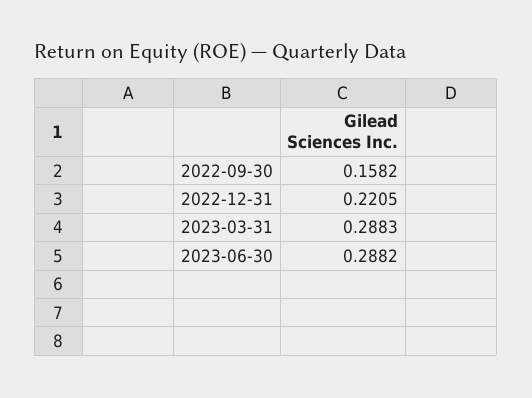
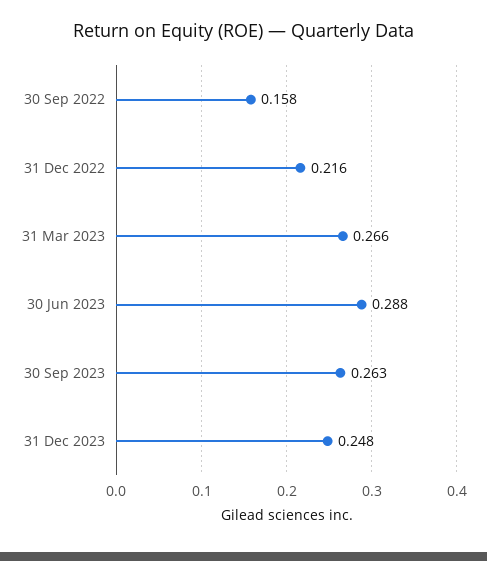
2022-12-31: 0.2205 -> 0.216
2023-03-31: 0.2883 -> 0.266
30 Sep 2023: none -> 0.263
31 Dec 2023: none -> 0.248

